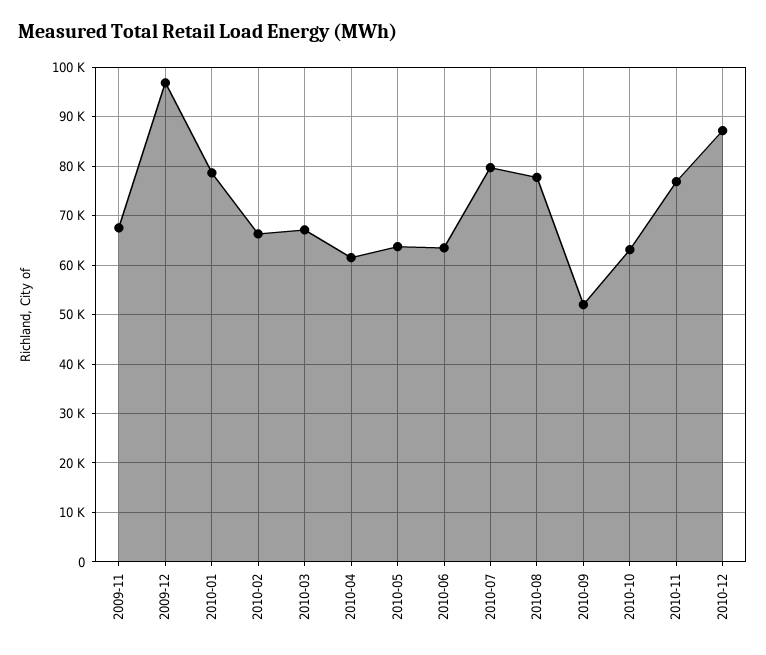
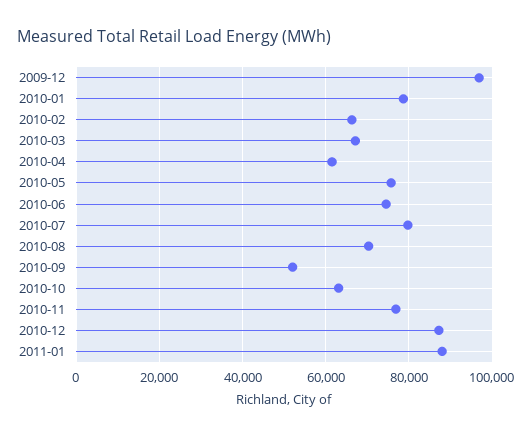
2009-11: 68000 -> none
2010-05: 64000 -> 76000
2010-06: 64000 -> 74000
2010-08: 78000 -> 70000
2011-01: none -> 88000

